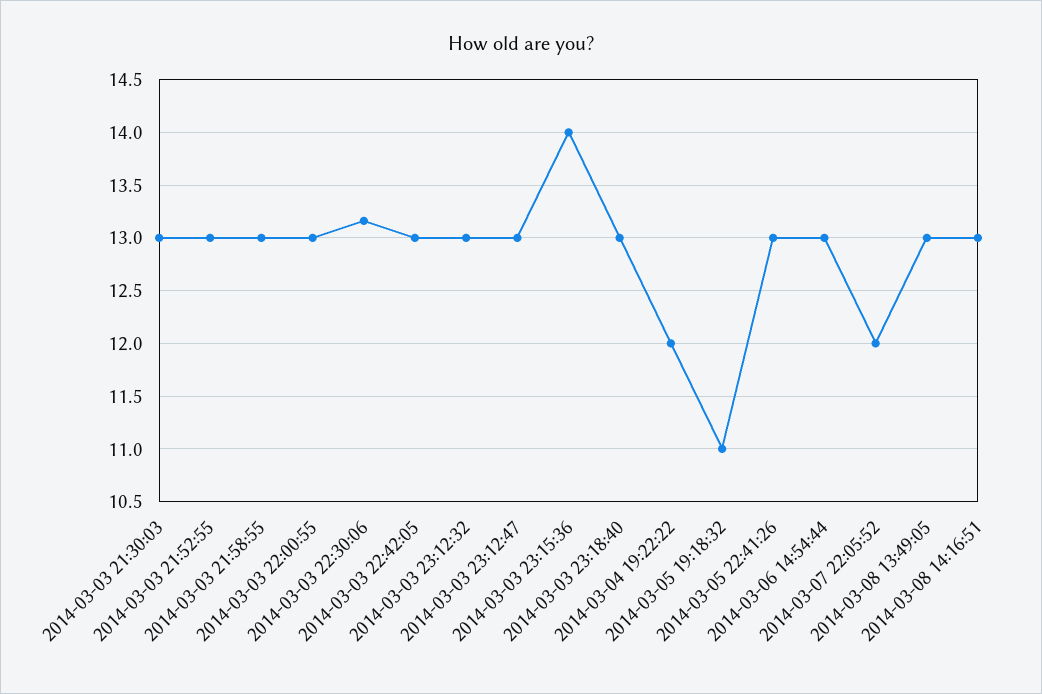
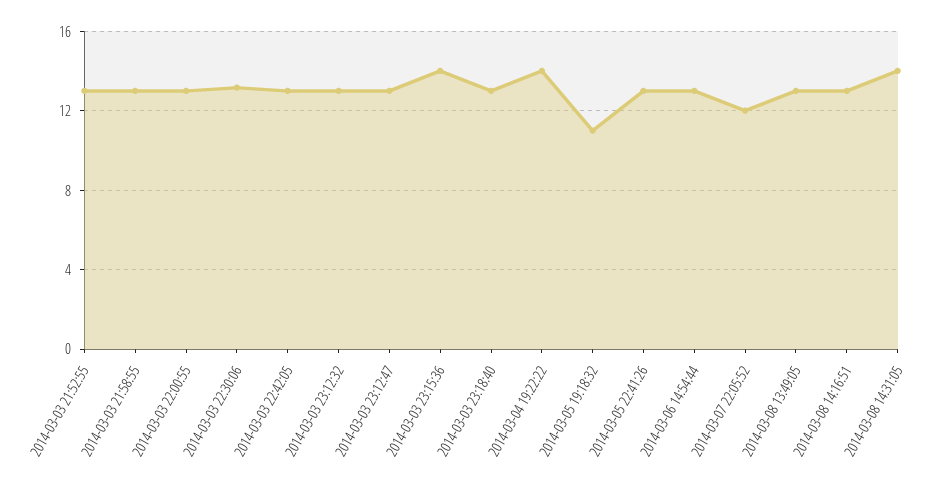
2014-03-03 21:30:03: 13 -> none
2014-03-04 19:22:22: 12 -> 14
2014-03-08 14:31:05: none -> 14

